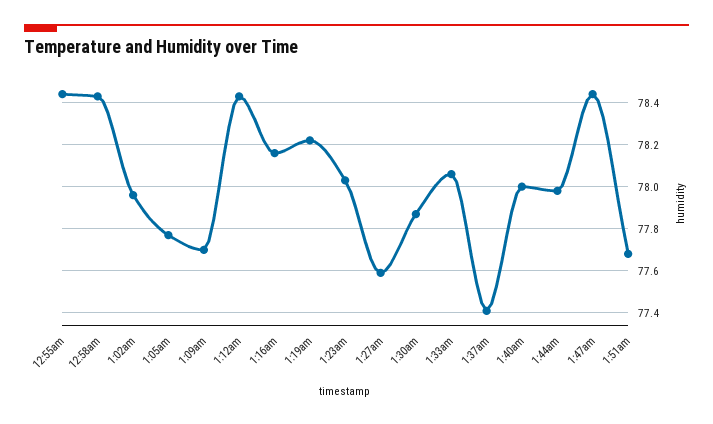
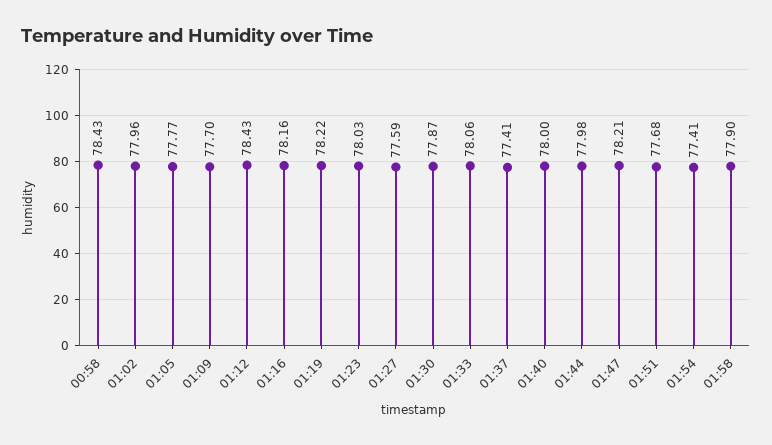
12:55am: 78.45 -> none
1:47am: 78.45 -> 78.21
01:54: none -> 77.41
01:58: none -> 77.9

